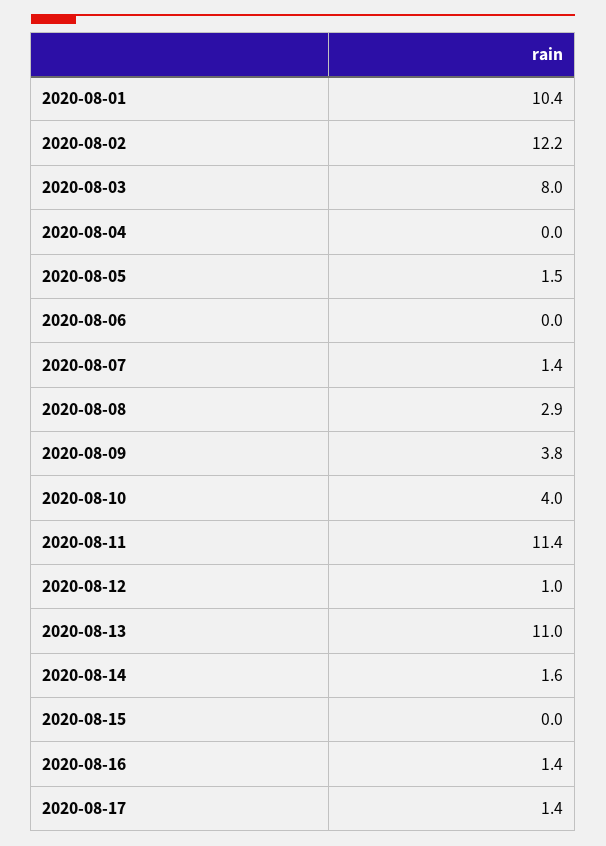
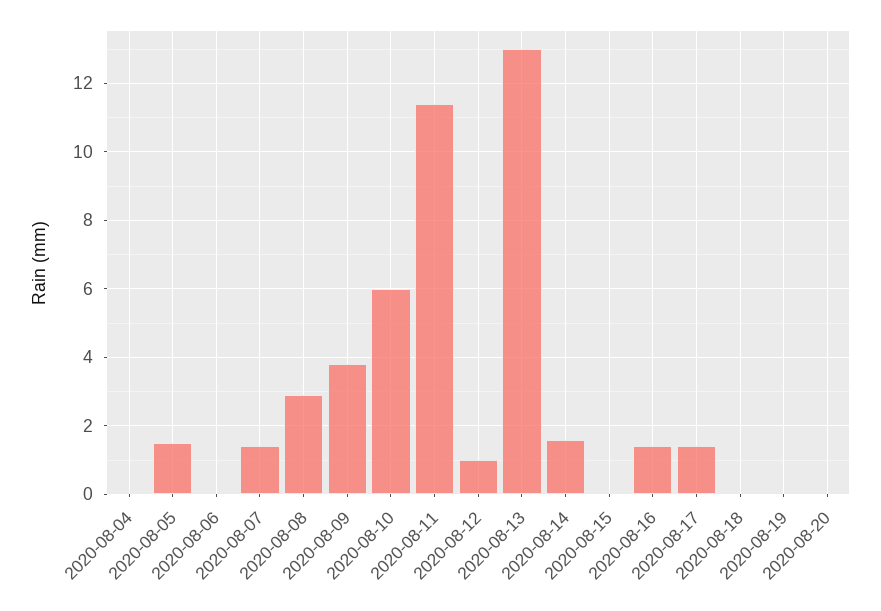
2020-08-01: 10.4 -> none
2020-08-02: 12.2 -> none
2020-08-03: 8 -> none
2020-08-10: 4 -> 6
2020-08-13: 11 -> 13
2020-08-18: none -> 0
2020-08-19: none -> 0
2020-08-20: none -> 0

